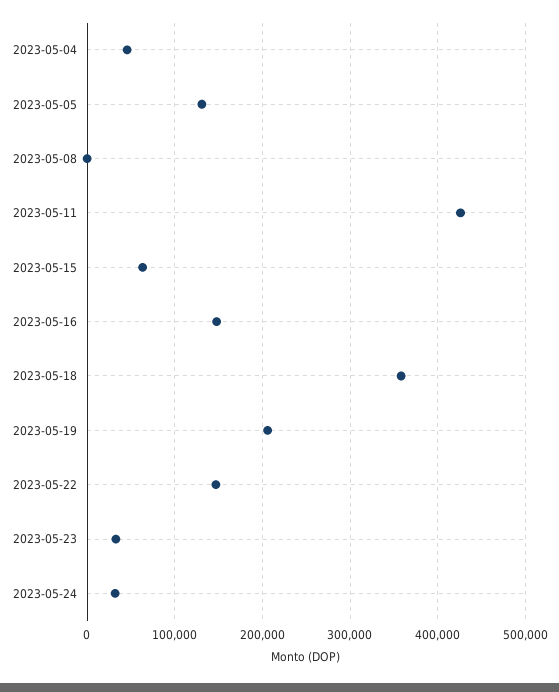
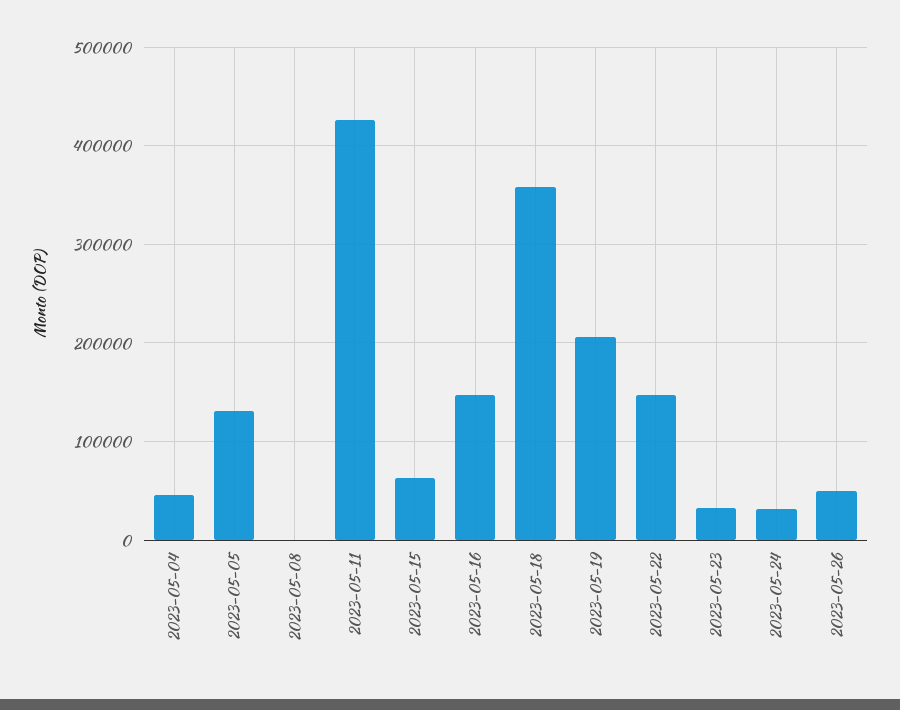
2023-05-26: none -> 50000

